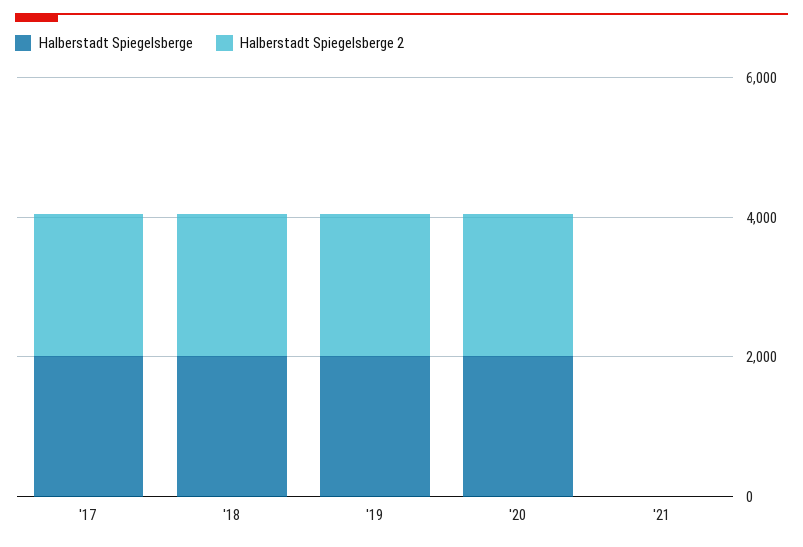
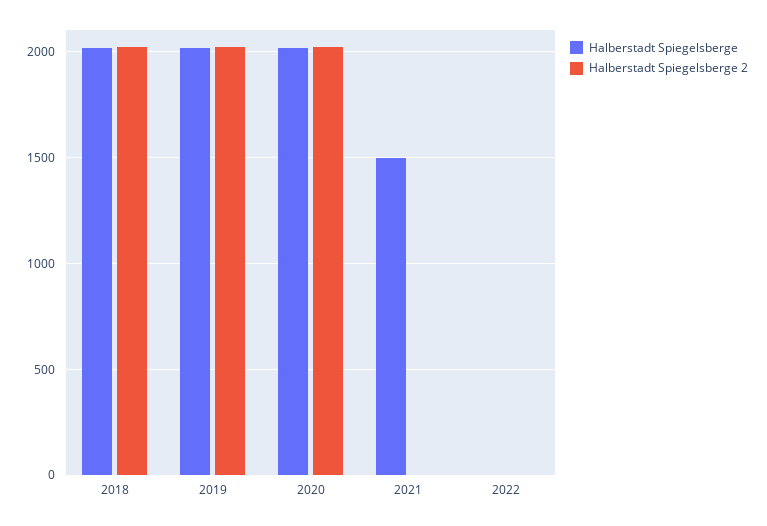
Halberstadt Spiegelsberge, '17: 2000 -> none
Halberstadt Spiegelsberge 2, '17: 2000 -> none
Halberstadt Spiegelsberge, '21: 0 -> 1500
Halberstadt Spiegelsberge, 2022: none -> 0
Halberstadt Spiegelsberge 2, 2022: none -> 0

